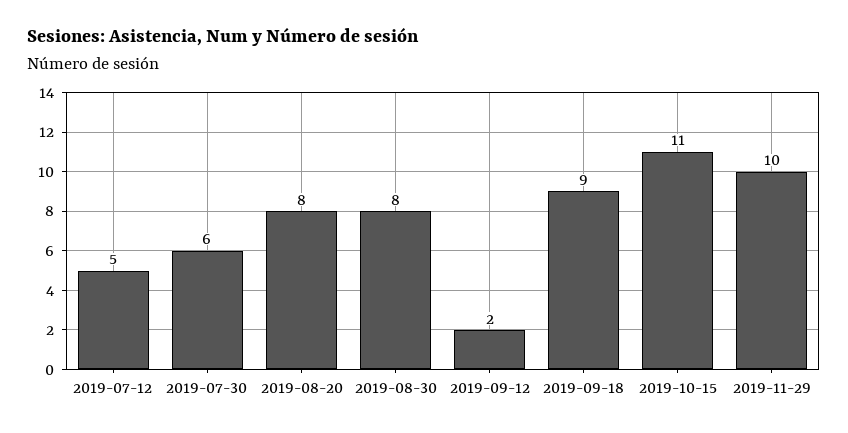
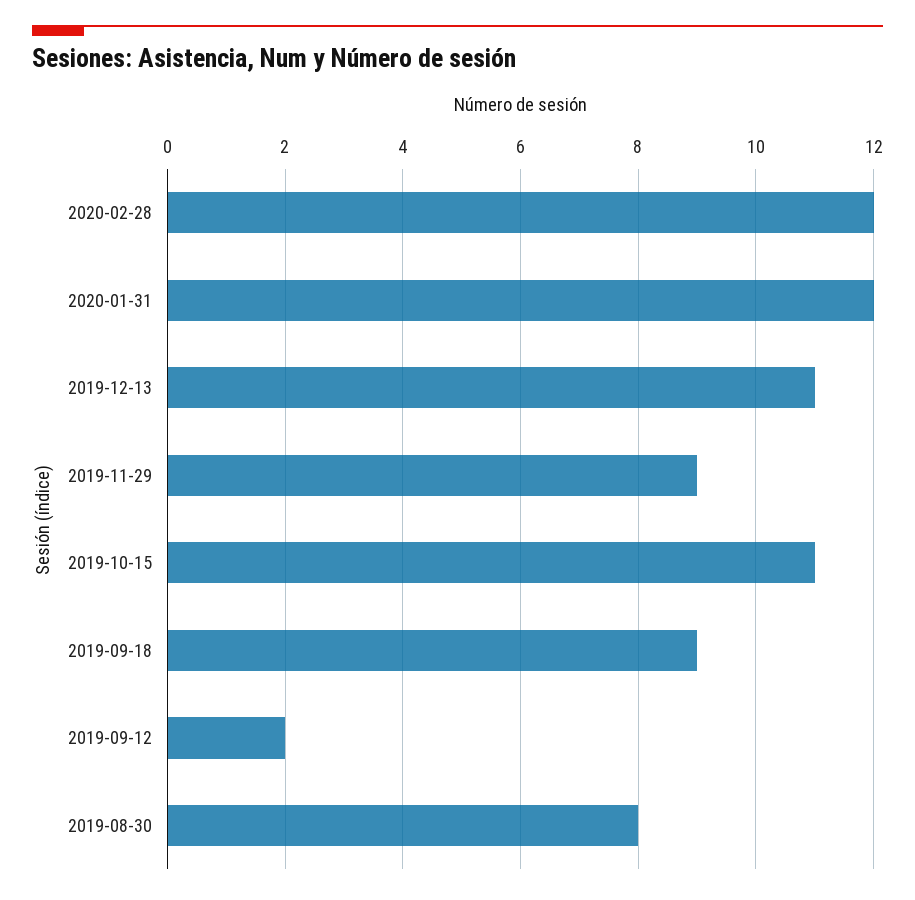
2019-07-12: 5 -> none
2019-07-30: 6 -> none
2019-08-20: 8 -> none
2019-11-29: 10 -> 9
2020-02-28: none -> 12
2020-01-31: none -> 12
2019-12-13: none -> 11

